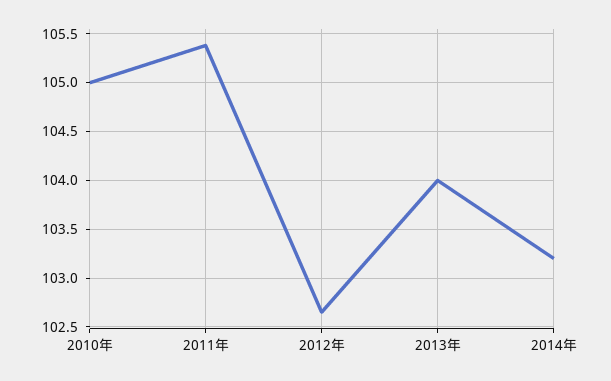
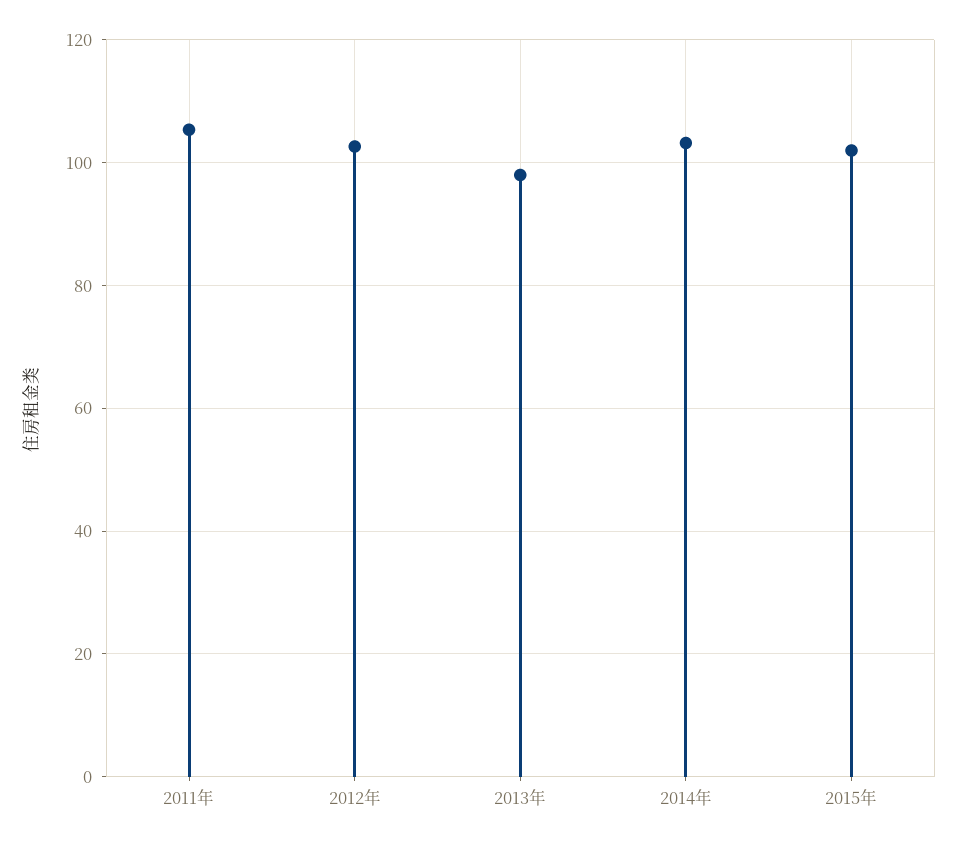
2010年: 105 -> none
2013年: 104 -> 98
2015年: none -> 102

